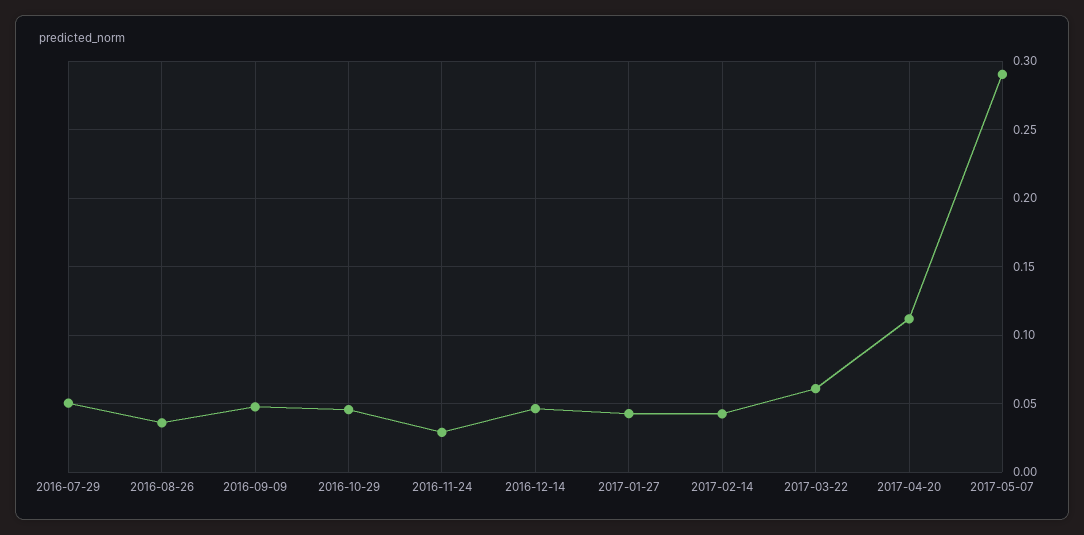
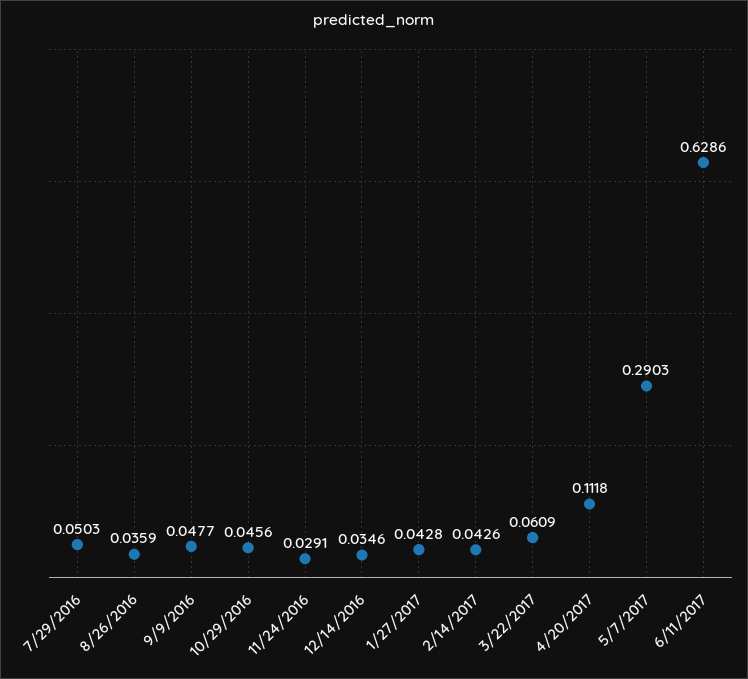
2016-12-14: 0.045 -> 0.0346
6/11/2017: none -> 0.6286

